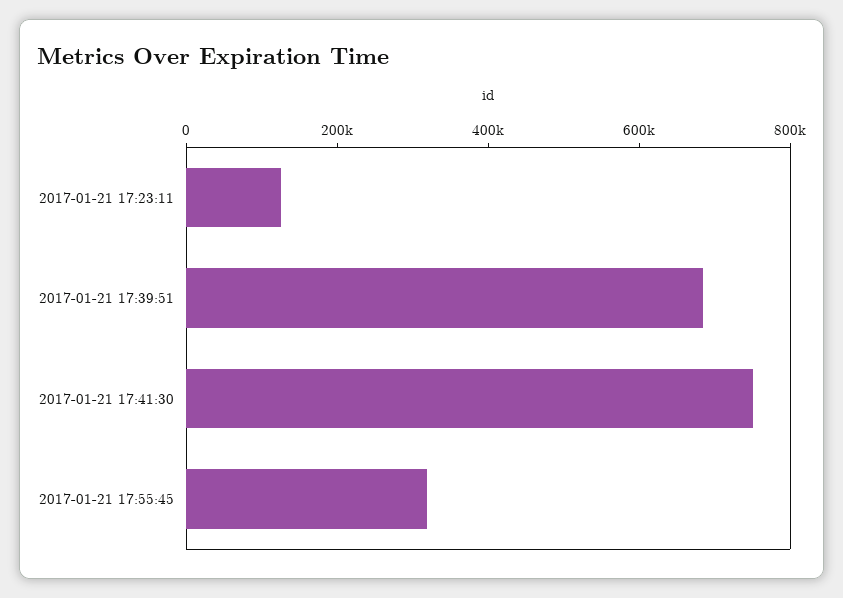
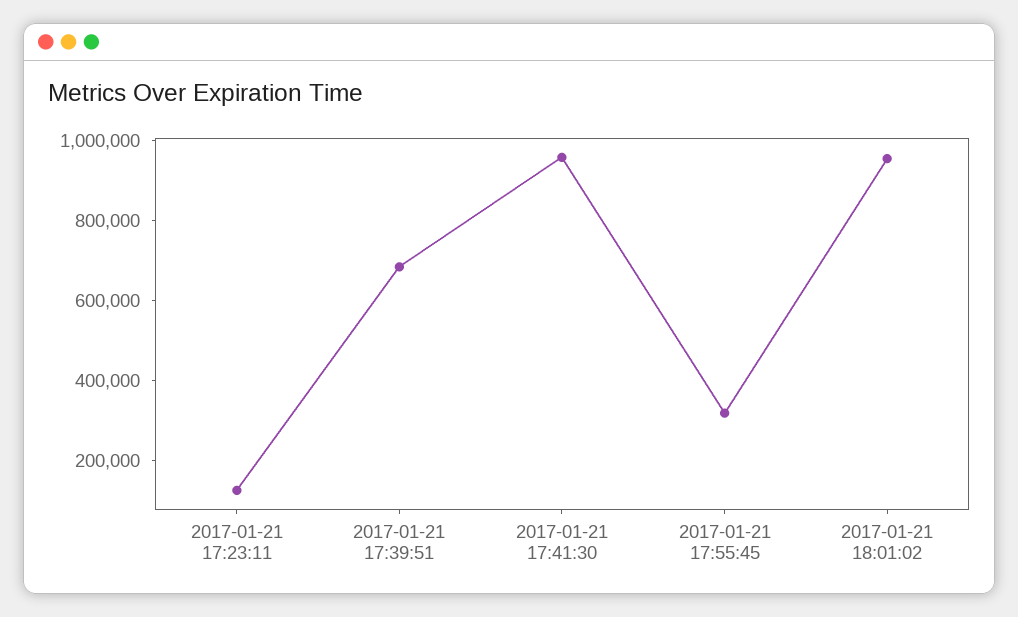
2017-01-21 17:41:30: 750000 -> 950000
2017-01-21 18:01:02: none -> 950000

